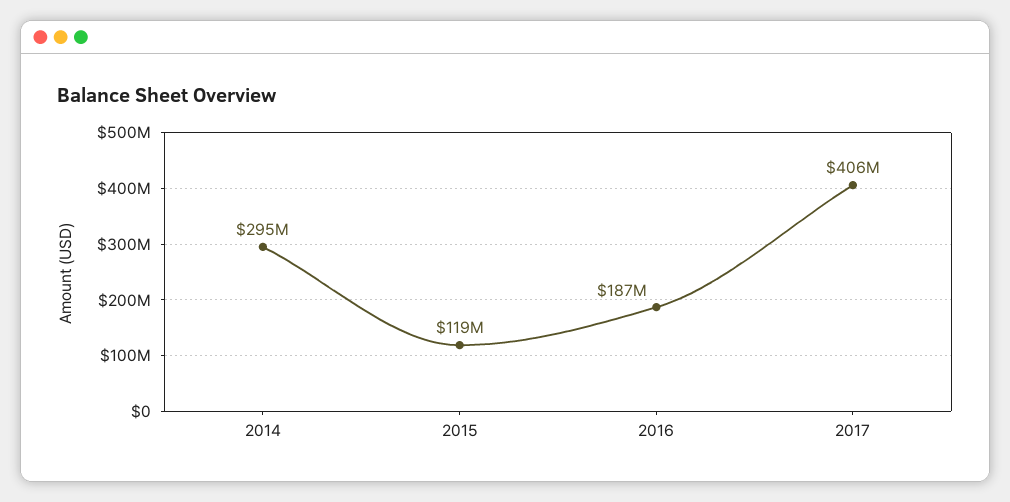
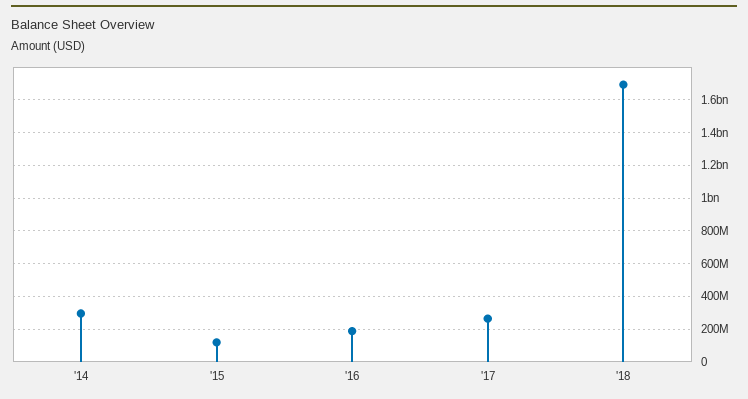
2017: 406000000 -> 250000000
'18: none -> 1700000000

